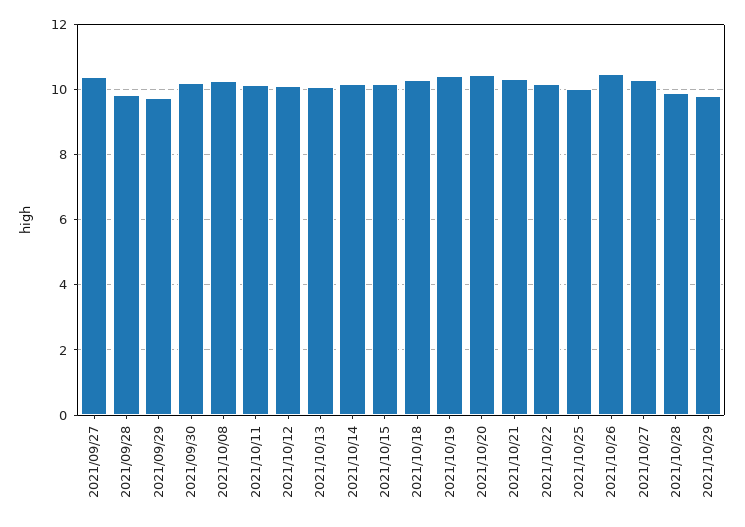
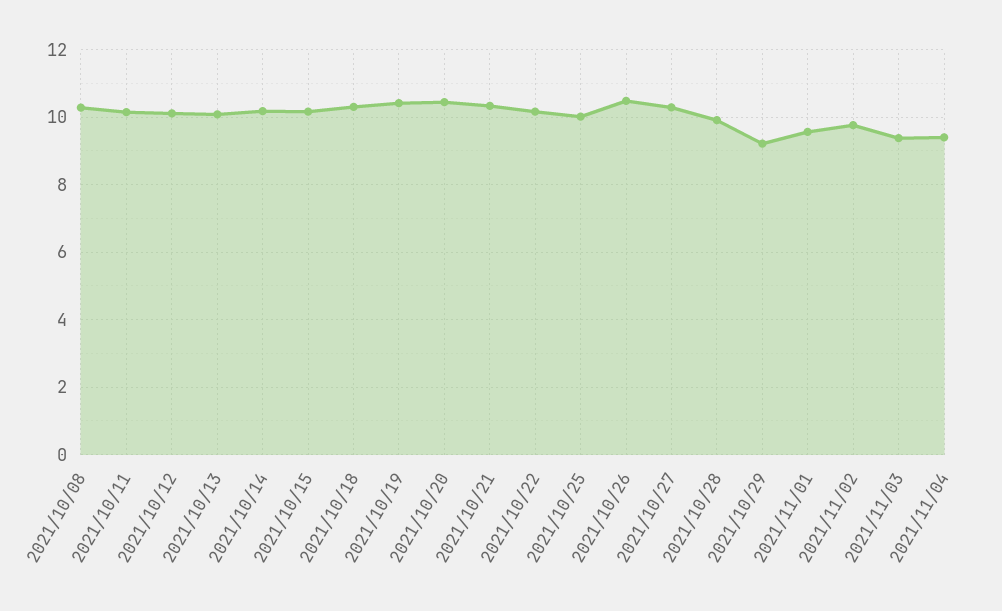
2021/09/27: 10.4 -> none
2021/09/28: 9.8 -> none
2021/09/29: 9.8 -> none
2021/09/30: 10.2 -> none
2021/10/29: 9.8 -> 9.2
2021/11/01: none -> 9.6
2021/11/02: none -> 9.8
2021/11/03: none -> 9.4
2021/11/04: none -> 9.4

